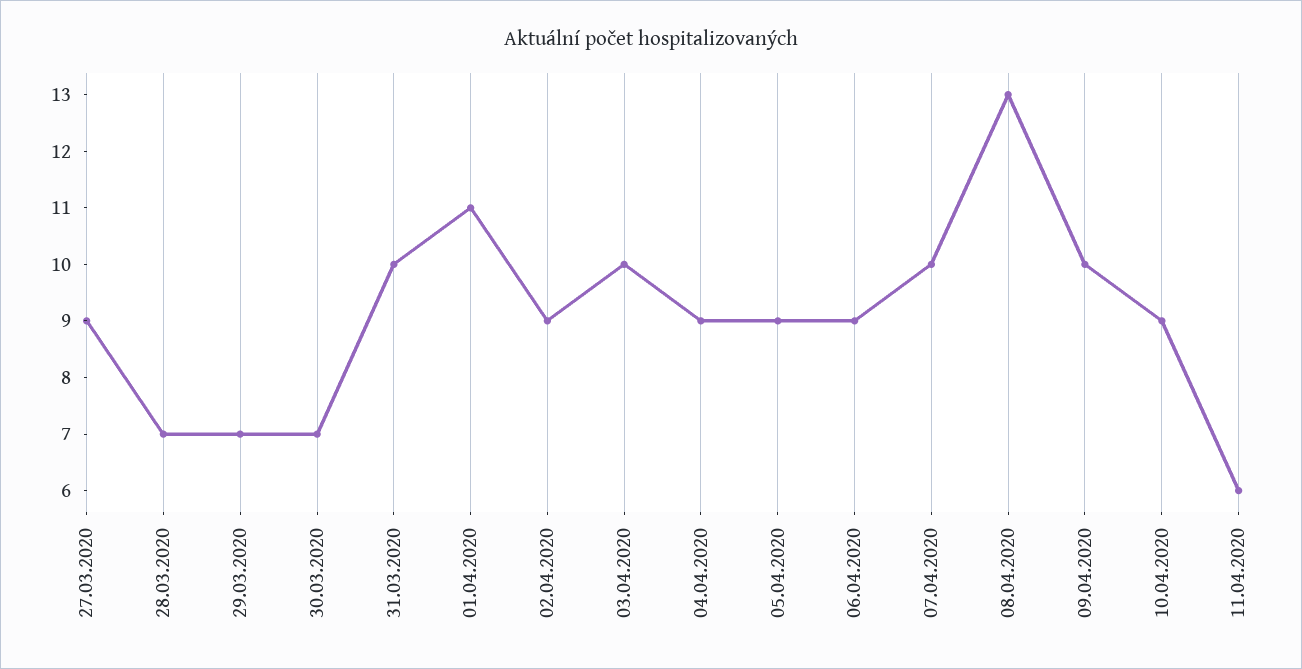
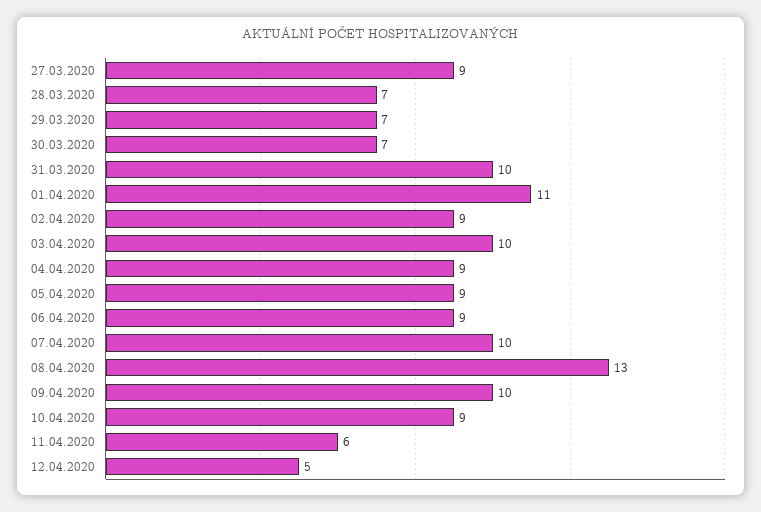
12.04.2020: none -> 5

